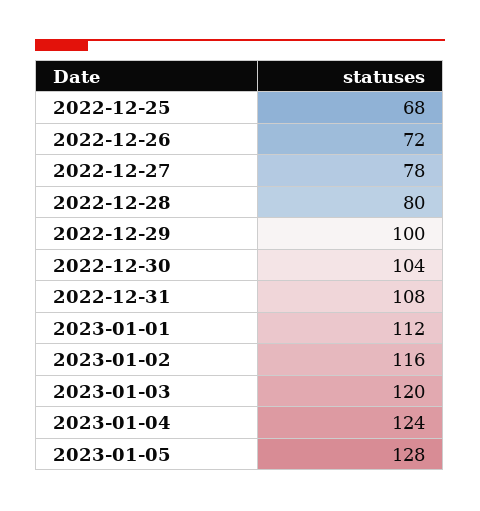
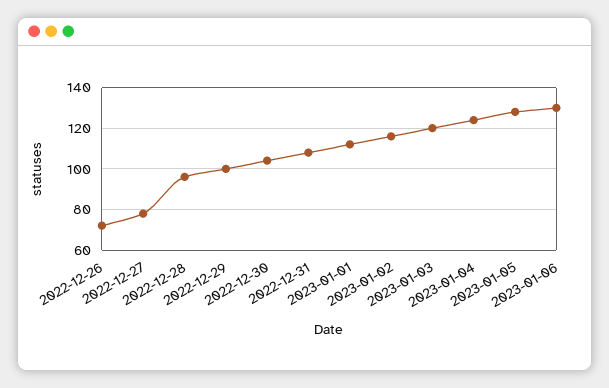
2022-12-25: 68 -> none
2022-12-28: 80 -> 95
2023-01-06: none -> 130

